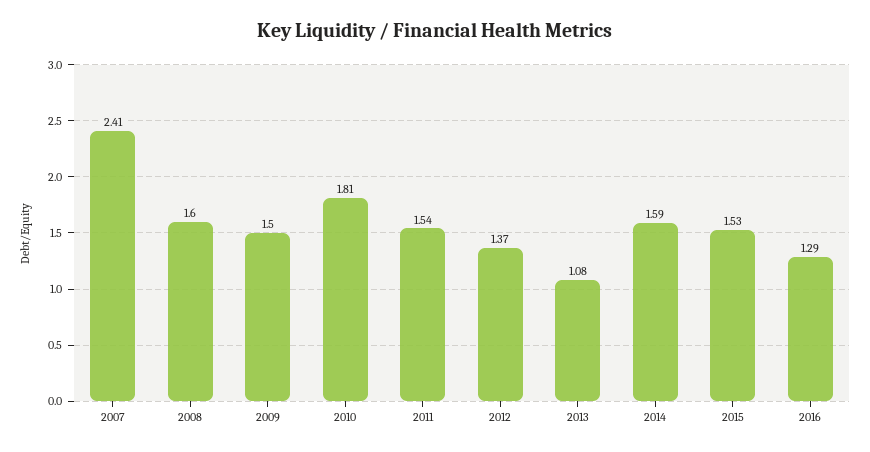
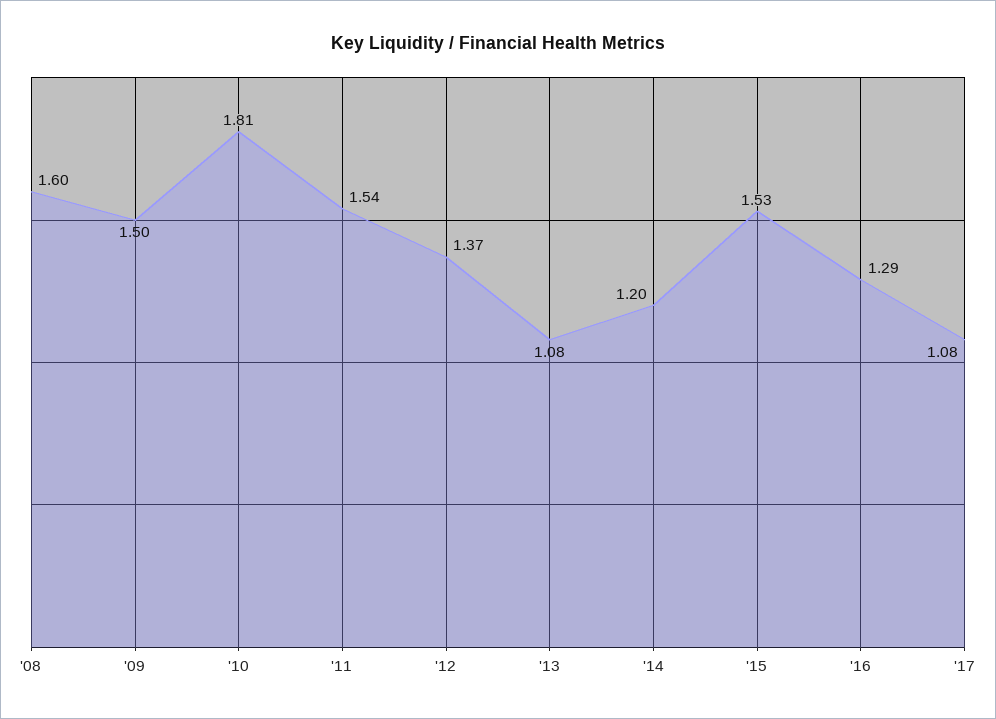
2007: 2.41 -> none
2014: 1.59 -> 1.2
'17: none -> 1.08

